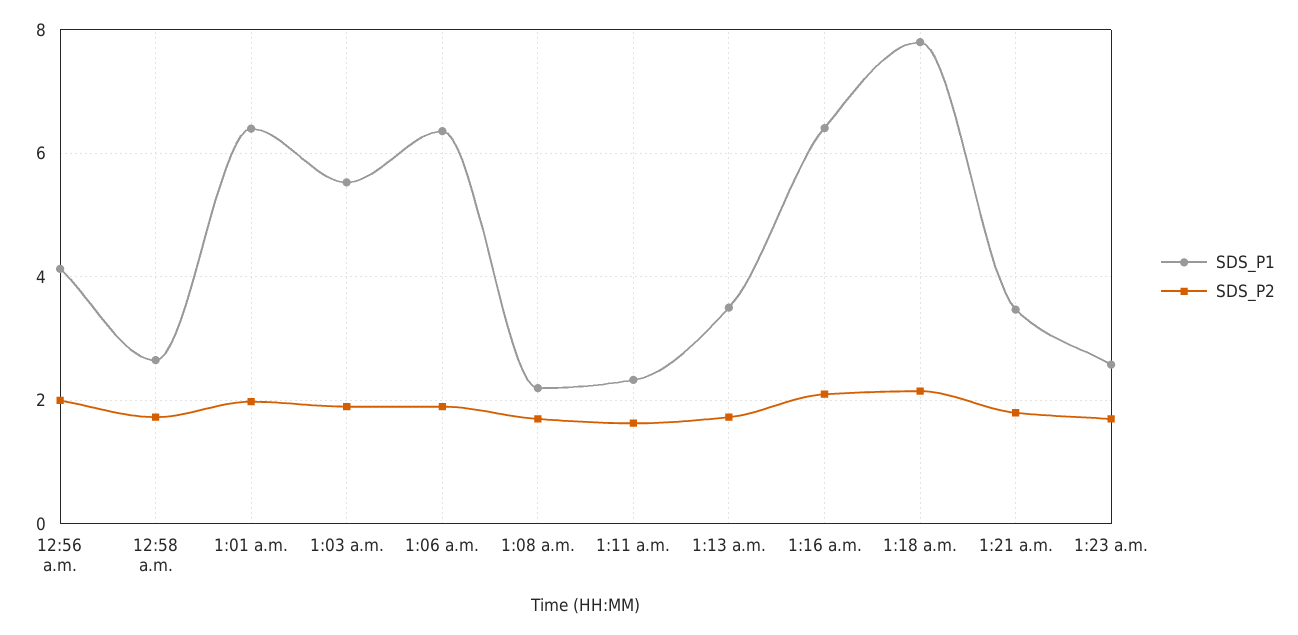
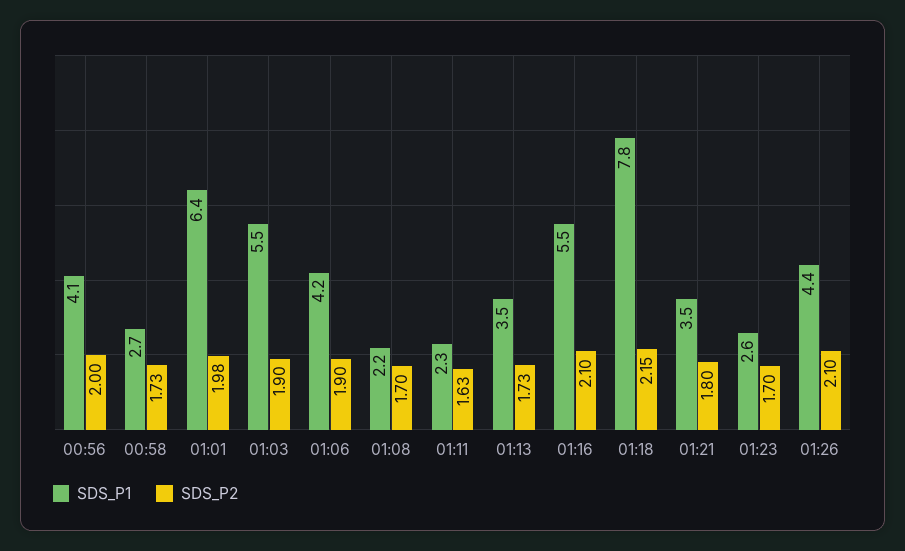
SDS_P1, 1:06 a.m.: 6.4 -> 4.2
SDS_P1, 1:16 a.m.: 6.4 -> 5.5
SDS_P1, 01:26: none -> 4.4
SDS_P2, 01:26: none -> 2.1

